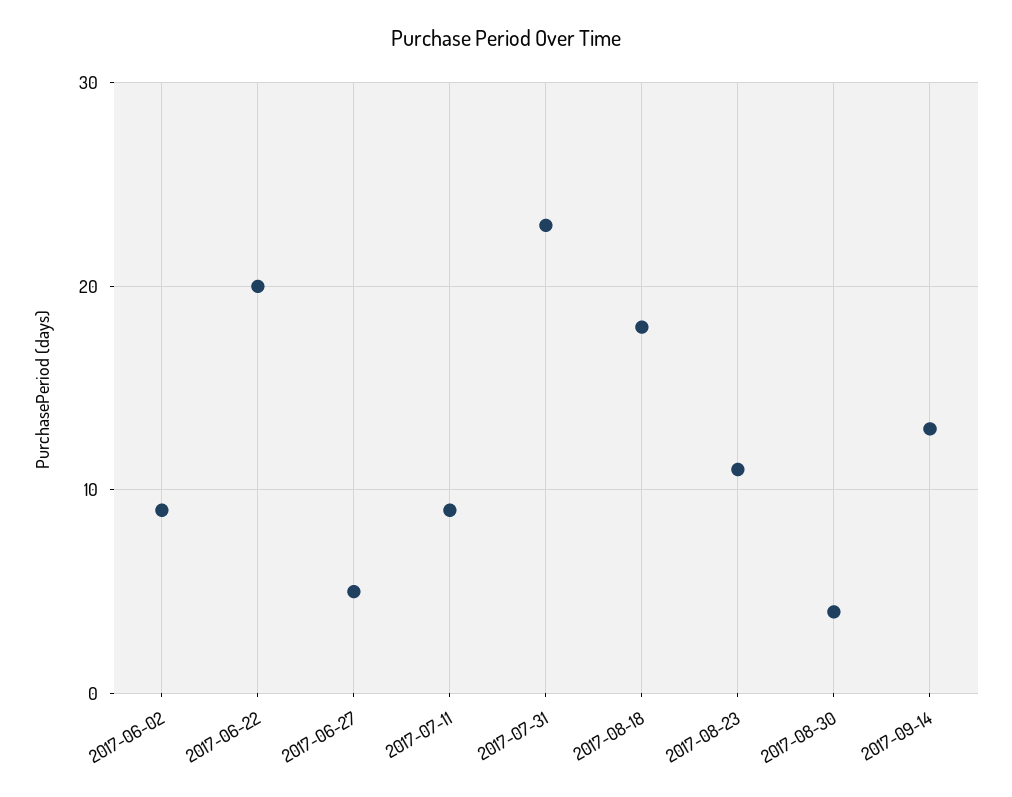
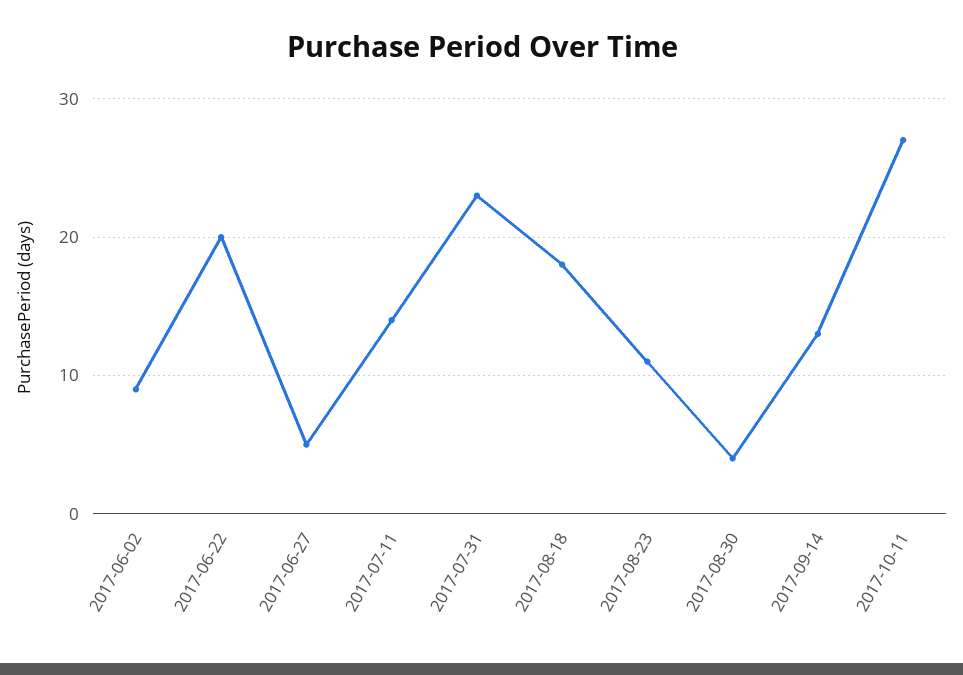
2017-07-11: 9 -> 14
2017-10-11: none -> 27

